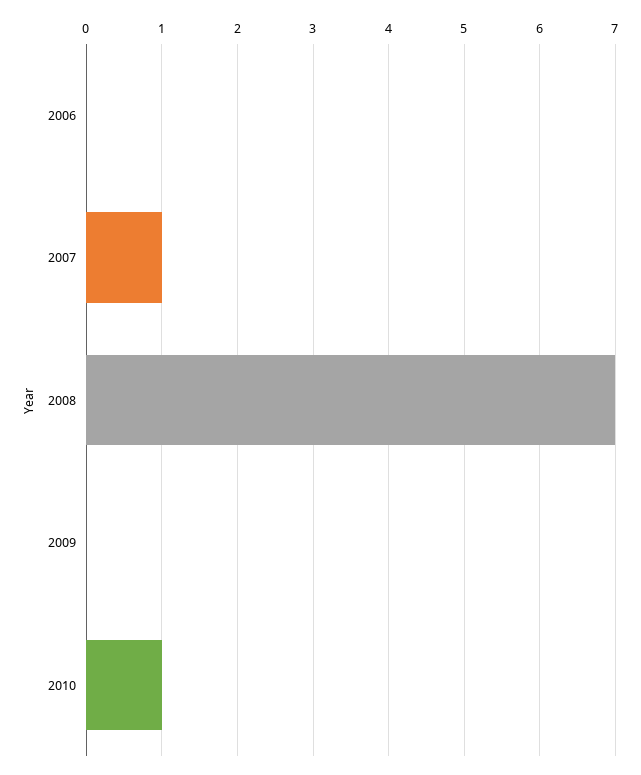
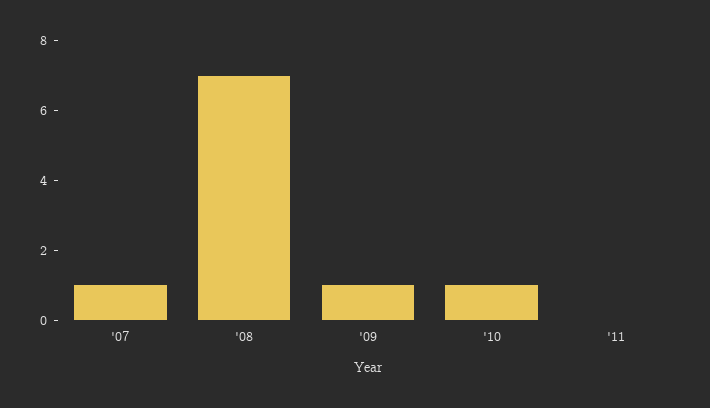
2006: 0 -> none
2009: 0 -> 1
'11: none -> 0

